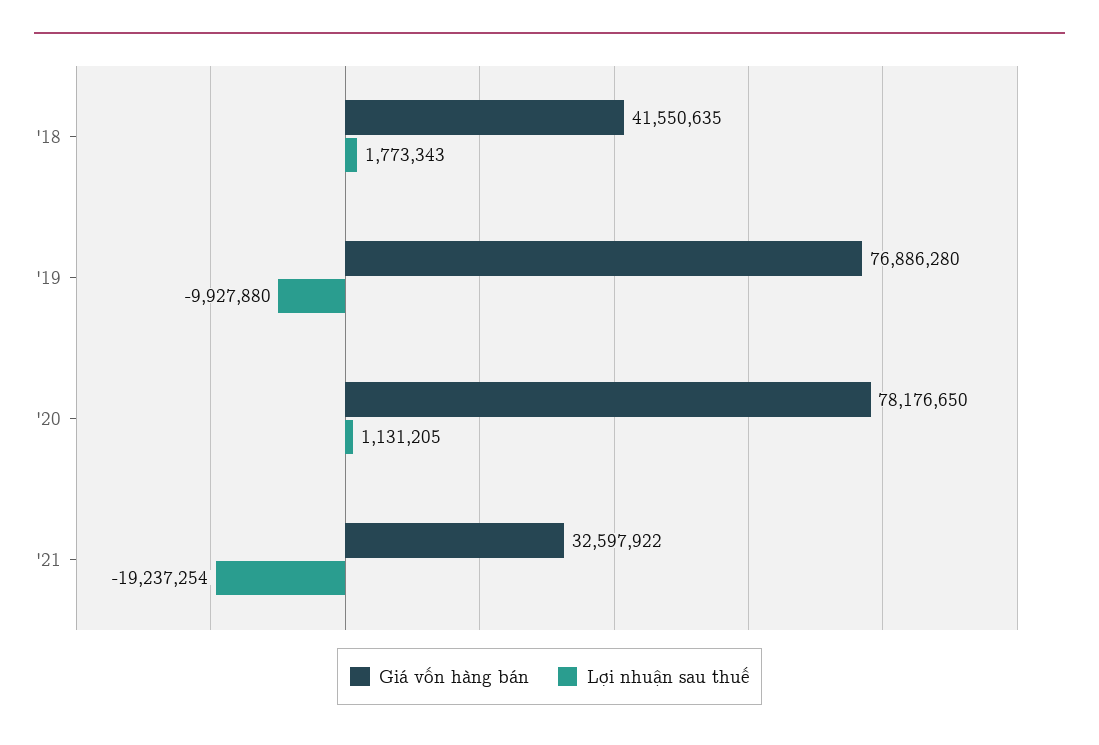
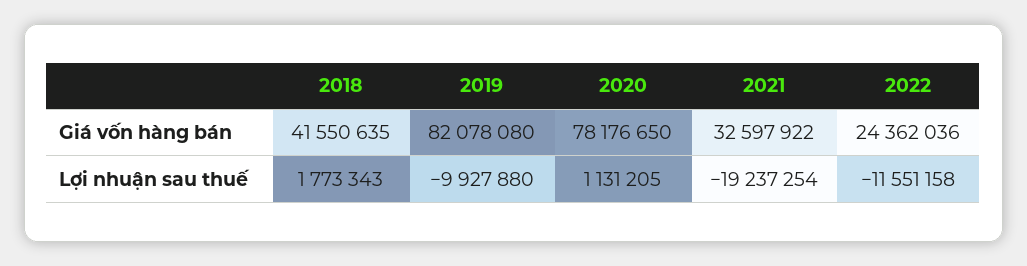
Giá vốn hàng bán, '19: 76886280 -> 82078080
Giá vốn hàng bán, 2022: none -> 24362036
Lợi nhuận sau thuế, 2022: none -> -11551158

